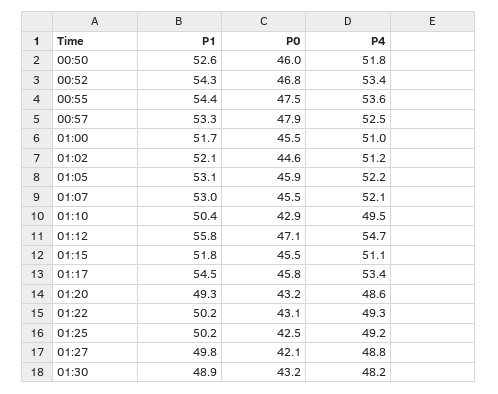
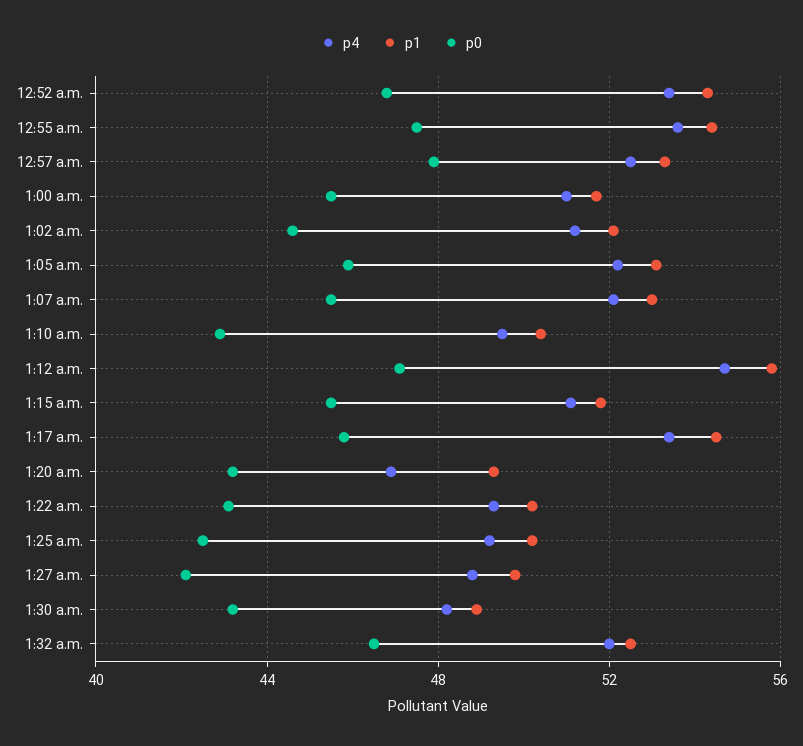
P1, 00:50: 52.6 -> none
P0, 00:50: 46 -> none
P4, 00:50: 51.8 -> none
P4, 01:20: 48.6 -> 47
P4, 1:32 a.m.: none -> 52
P1, 1:32 a.m.: none -> 52.5
P0, 1:32 a.m.: none -> 46.5

